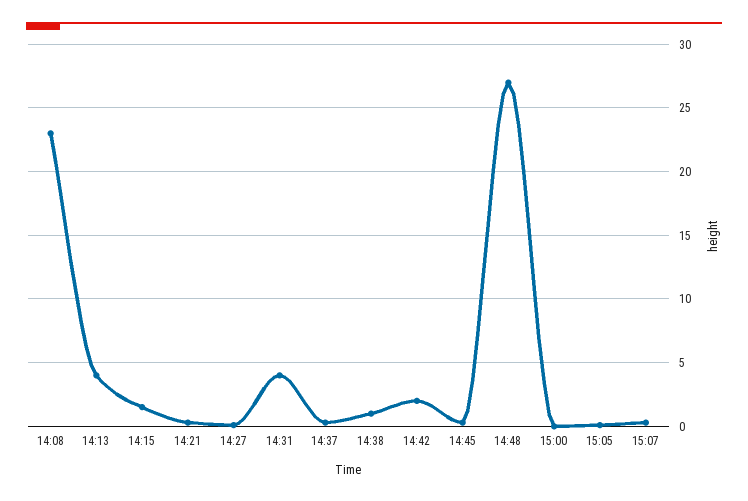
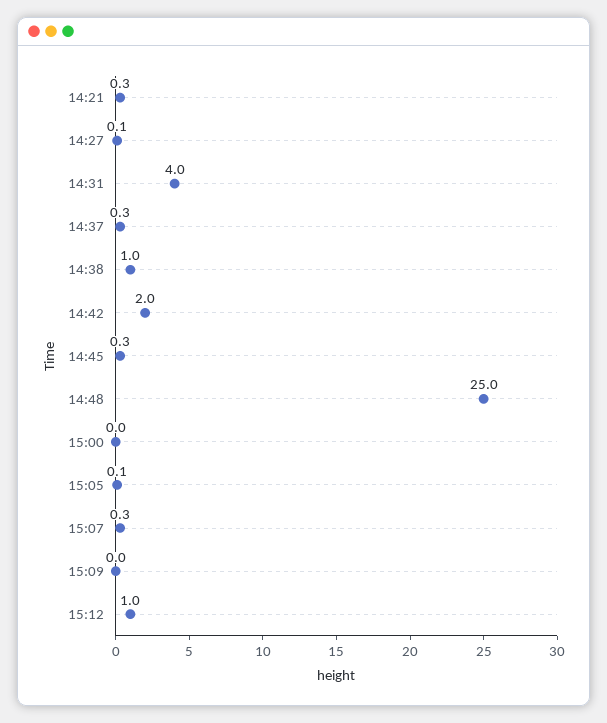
14:08: 23 -> none
14:13: 4 -> none
14:15: 1.5 -> none
14:48: 27 -> 25
15:09: none -> 0
15:12: none -> 1

